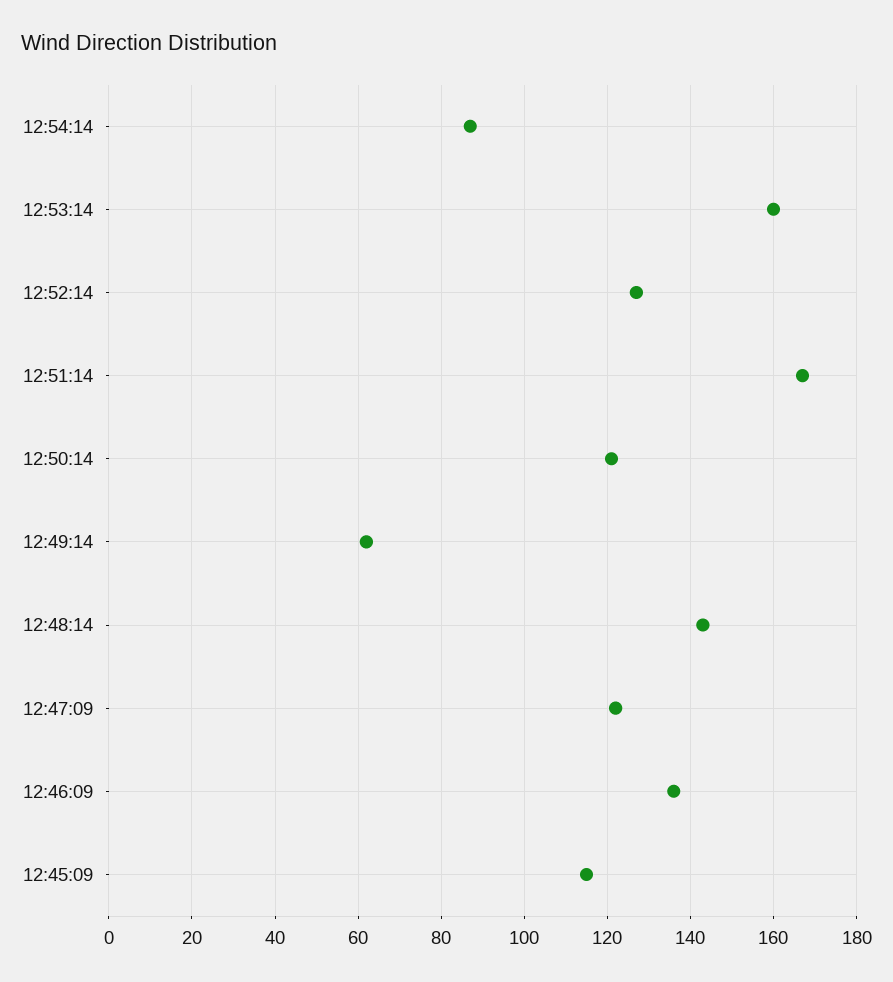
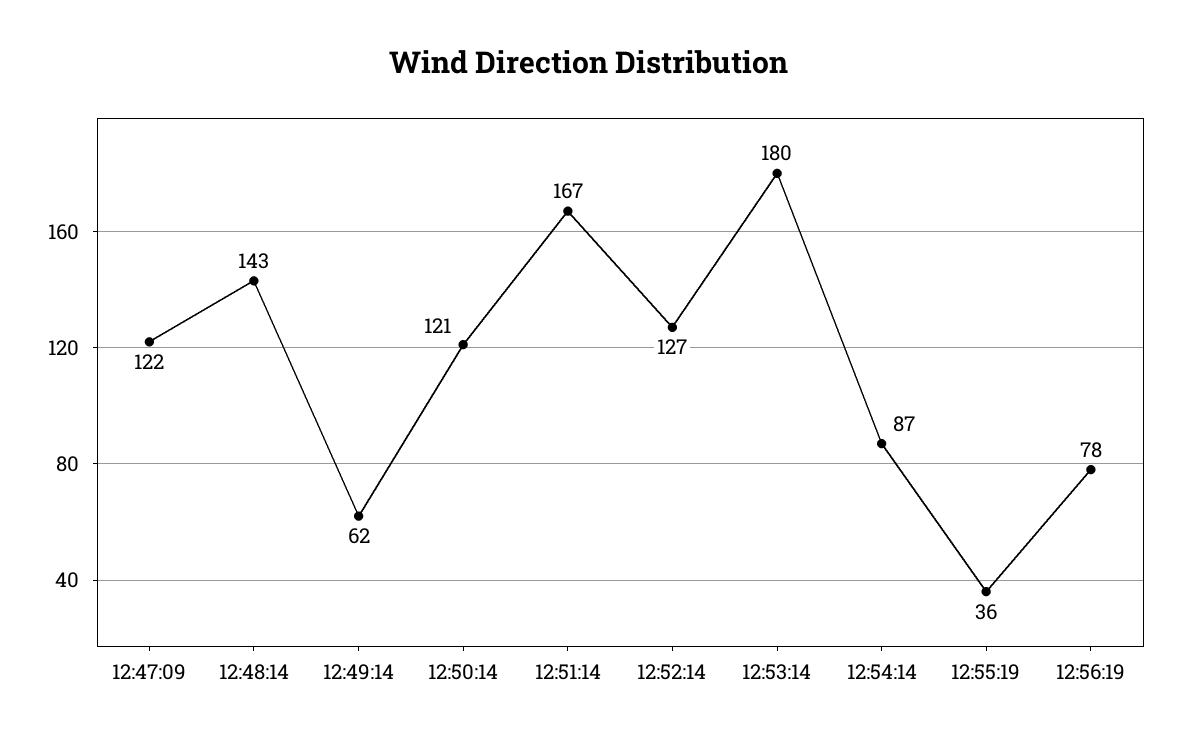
12:53:14: 160 -> 180
12:46:09: 135 -> none
12:45:09: 115 -> none
12:55:19: none -> 36
12:56:19: none -> 78

